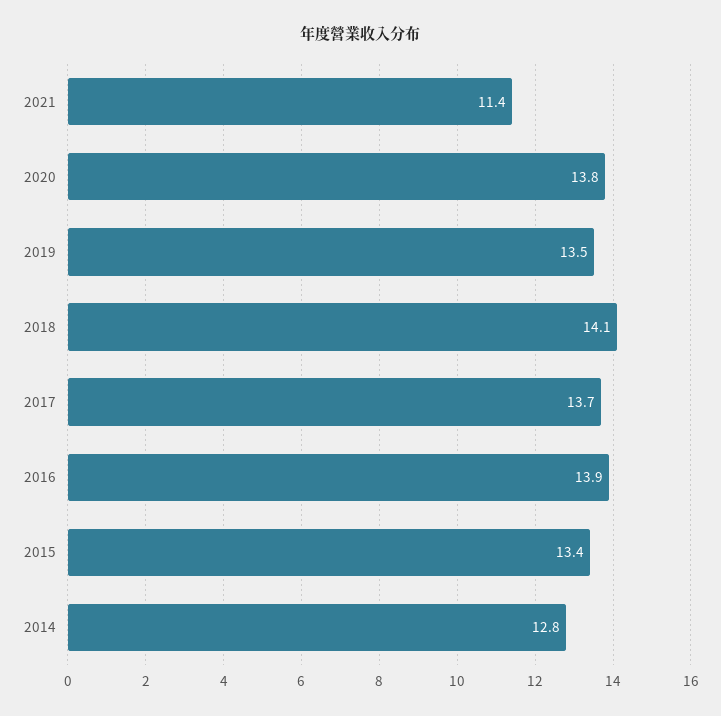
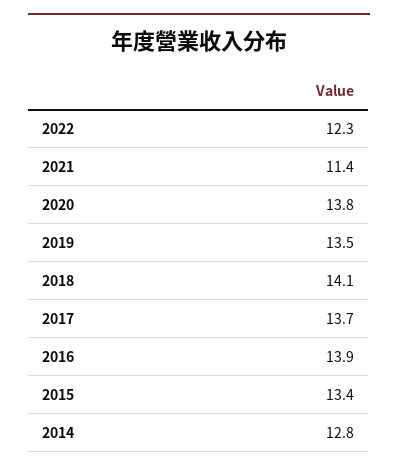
2022: none -> 12.3

